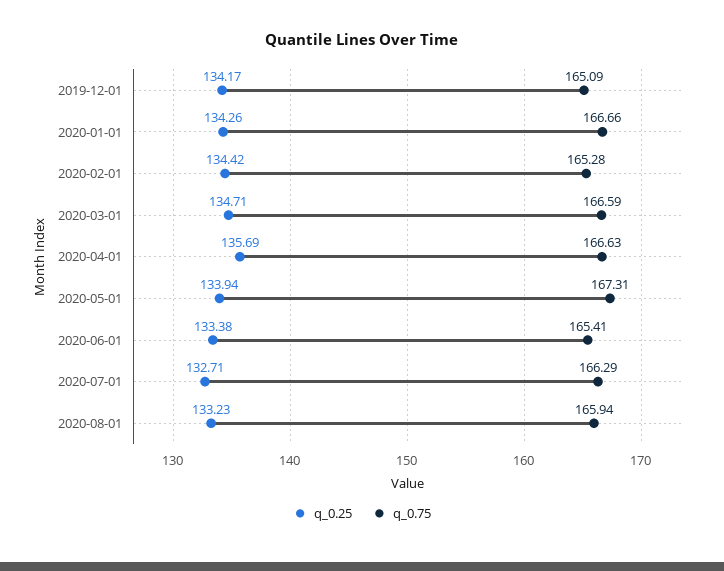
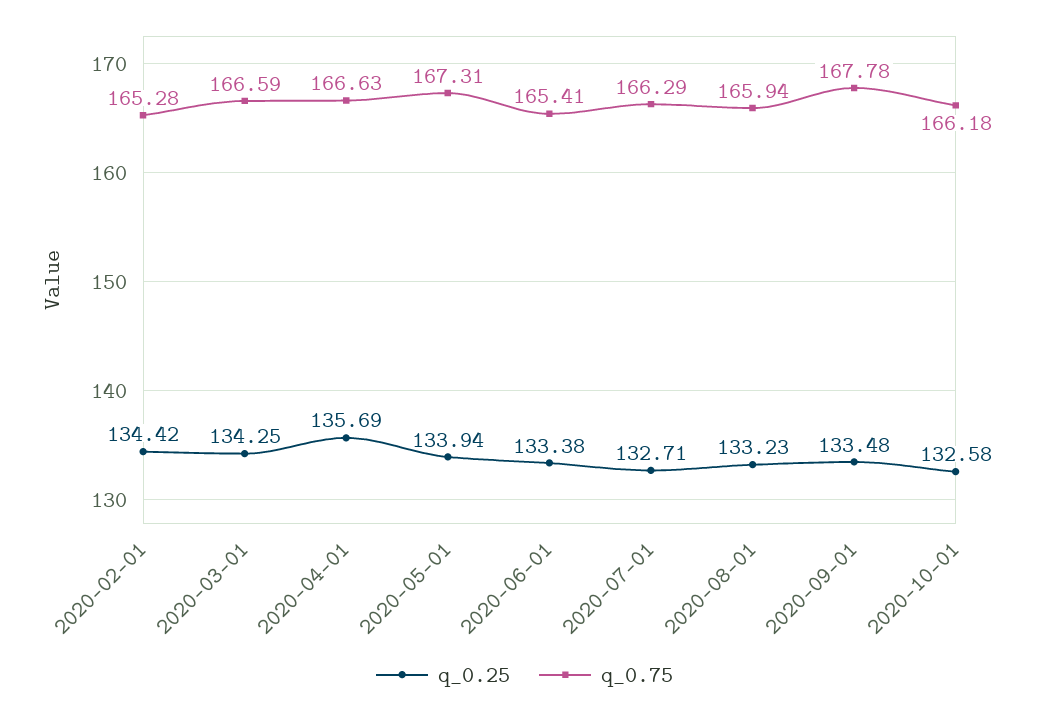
q_0.25, 2019-12-01: 134.17 -> none
q_0.75, 2019-12-01: 165.09 -> none
q_0.25, 2020-01-01: 134.26 -> none
q_0.75, 2020-01-01: 166.66 -> none
q_0.25, 2020-03-01: 134.71 -> 134.25
q_0.25, 2020-09-01: none -> 133.48
q_0.75, 2020-09-01: none -> 167.78
q_0.25, 2020-10-01: none -> 132.58
q_0.75, 2020-10-01: none -> 166.18

